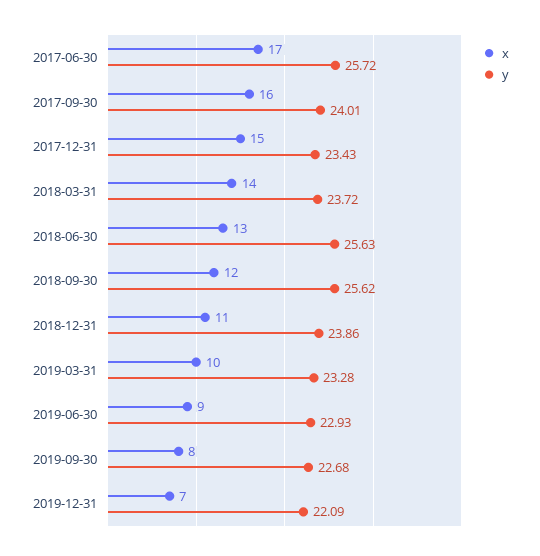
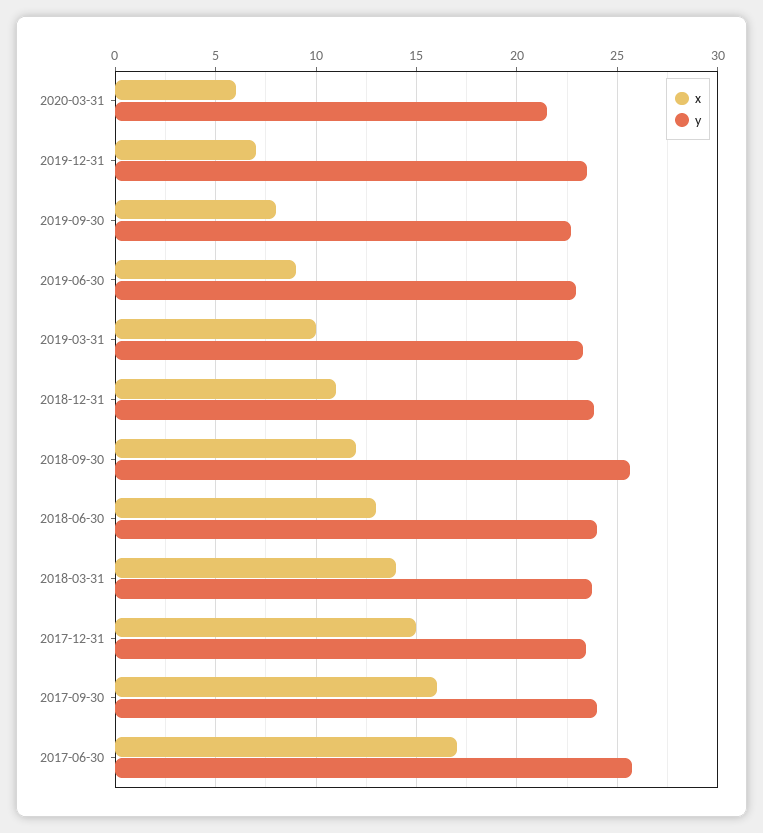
y, 2018-06-30: 25.63 -> 24
y, 2019-12-31: 22.09 -> 23.5
x, 2020-03-31: none -> 6
y, 2020-03-31: none -> 21.5

